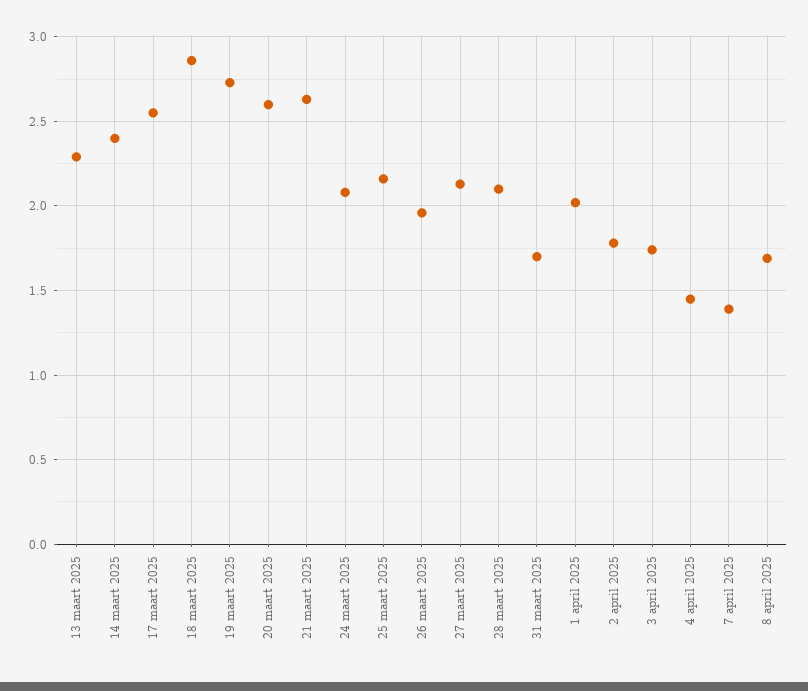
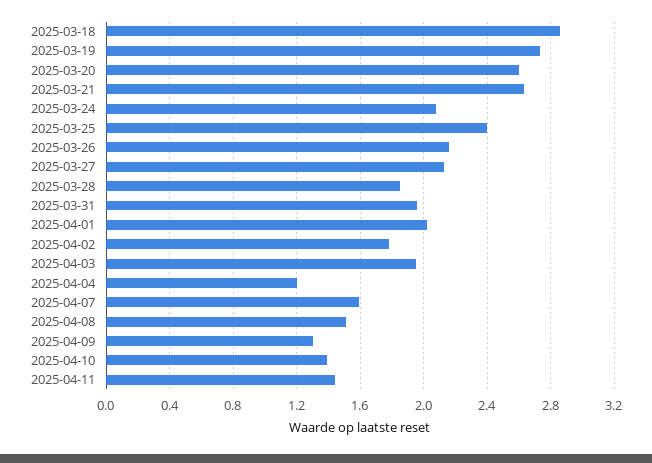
13 maart 2025: 2.3 -> none
14 maart 2025: 2.4 -> none
17 maart 2025: 2.55 -> none
25 maart 2025: 2.15 -> 2.4
26 maart 2025: 1.95 -> 2.15
28 maart 2025: 2.1 -> 1.85
31 maart 2025: 1.7 -> 1.95
3 april 2025: 1.75 -> 1.95
4 april 2025: 1.45 -> 1.2
7 april 2025: 1.4 -> 1.6
8 april 2025: 1.7 -> 1.5
2025-04-09: none -> 1.3
2025-04-10: none -> 1.4
2025-04-11: none -> 1.45

